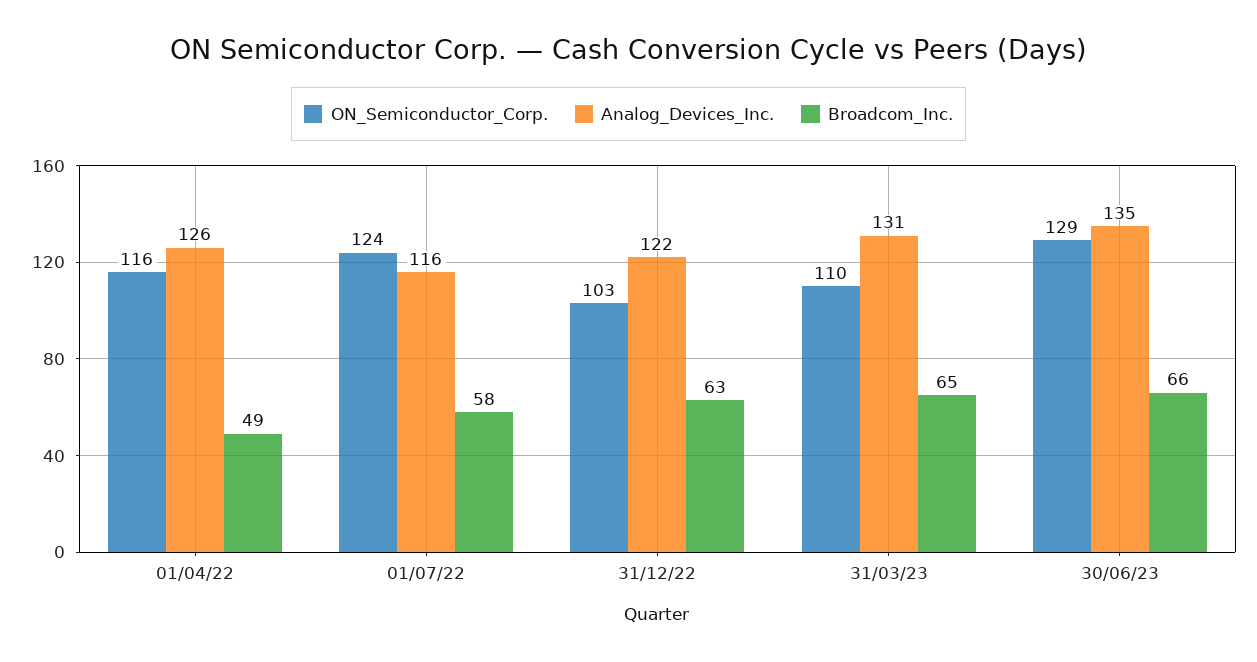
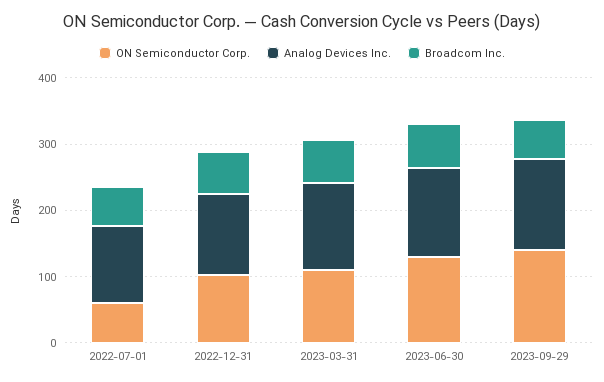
ON_Semiconductor_Corp., 01/04/22: 116 -> none
Analog_Devices_Inc., 01/04/22: 126 -> none
Broadcom_Inc., 01/04/22: 49 -> none
ON_Semiconductor_Corp., 01/07/22: 124 -> 60
ON_Semiconductor_Corp., 2023-09-29: none -> 140
Analog_Devices_Inc., 2023-09-29: none -> 140
Broadcom_Inc., 2023-09-29: none -> 60

